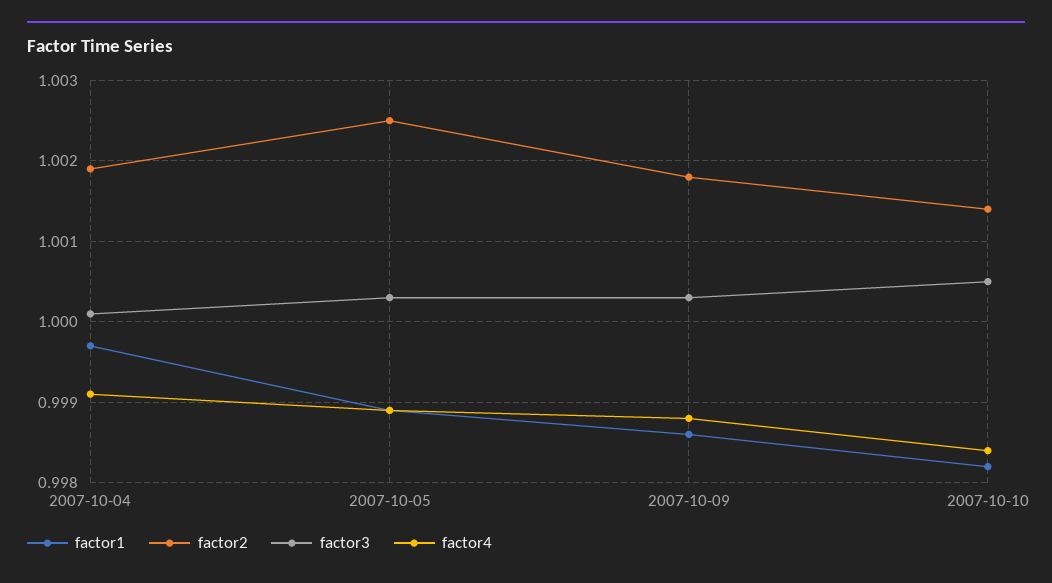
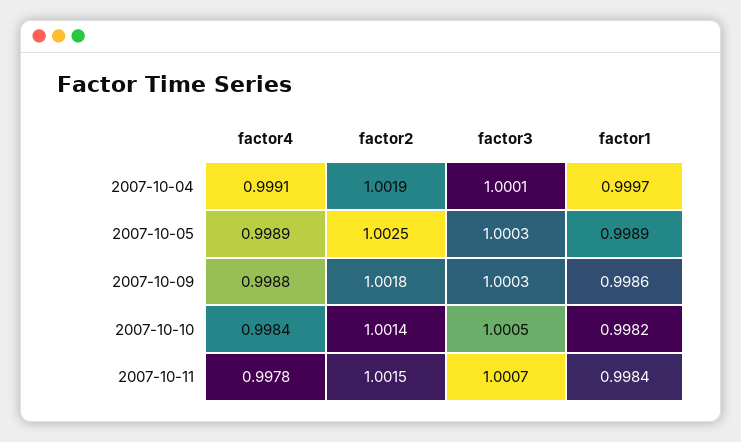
factor4, 2007-10-11: none -> 0.9978
factor2, 2007-10-11: none -> 1.0015
factor3, 2007-10-11: none -> 1.0007
factor1, 2007-10-11: none -> 0.9984

